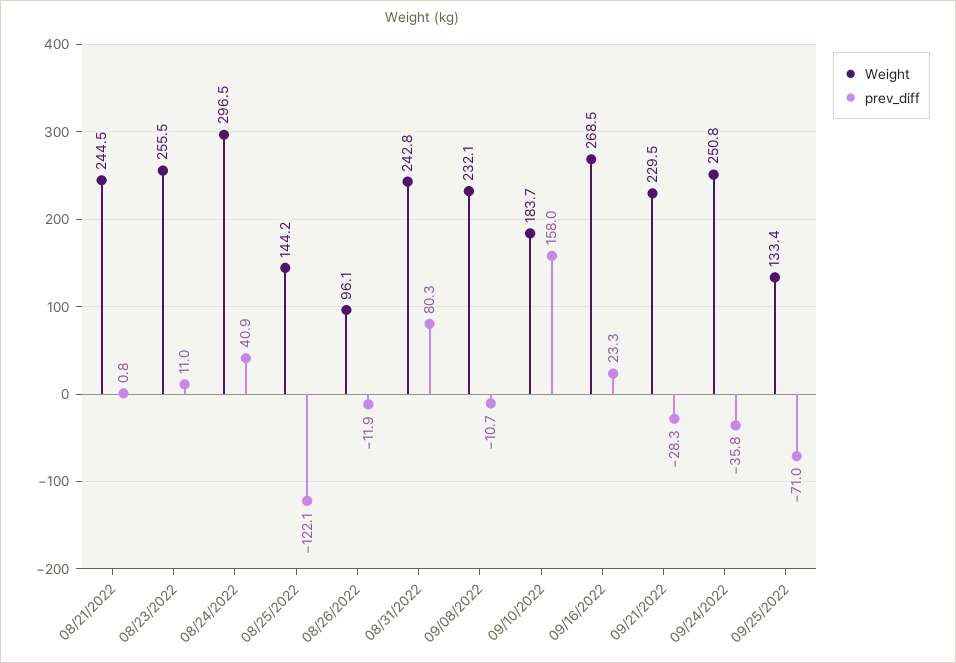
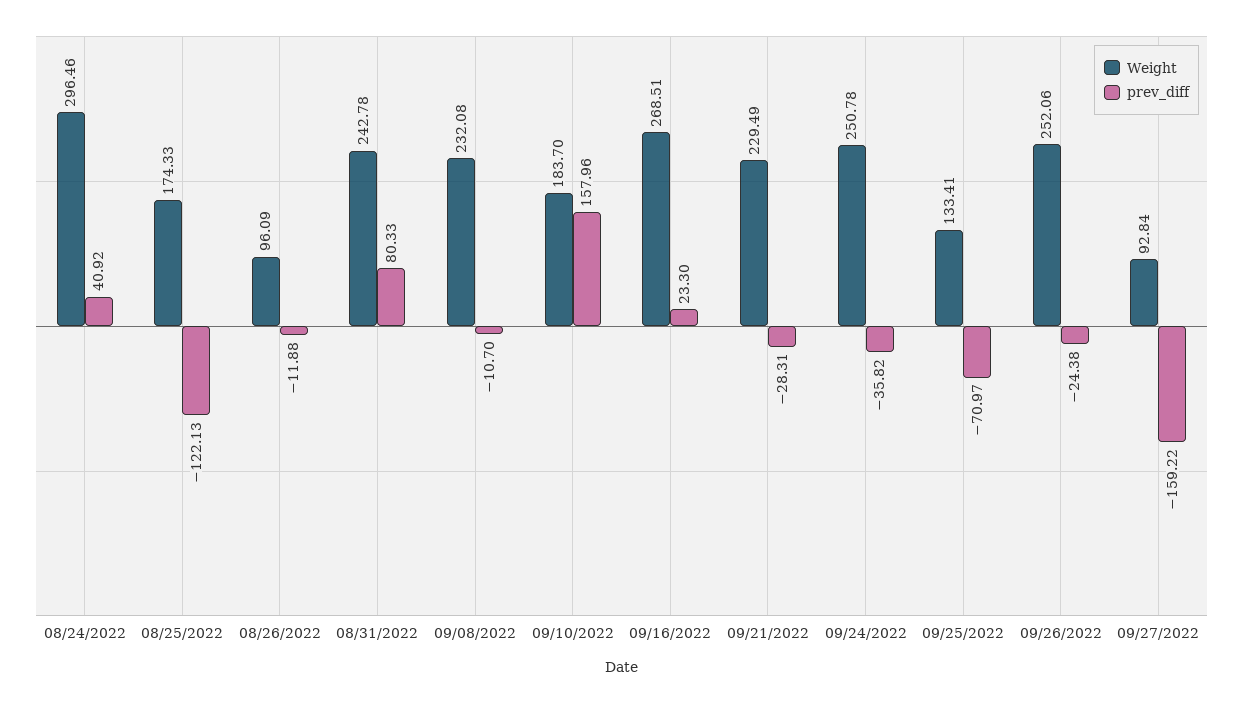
Weight, 08/21/2022: 244.5 -> none
prev_diff, 08/21/2022: 0.8 -> none
Weight, 08/23/2022: 255.5 -> none
prev_diff, 08/23/2022: 11 -> none
Weight, 08/25/2022: 144.2 -> 174.33
Weight, 09/26/2022: none -> 252.06
prev_diff, 09/26/2022: none -> -24.38
Weight, 09/27/2022: none -> 92.84
prev_diff, 09/27/2022: none -> -159.22

